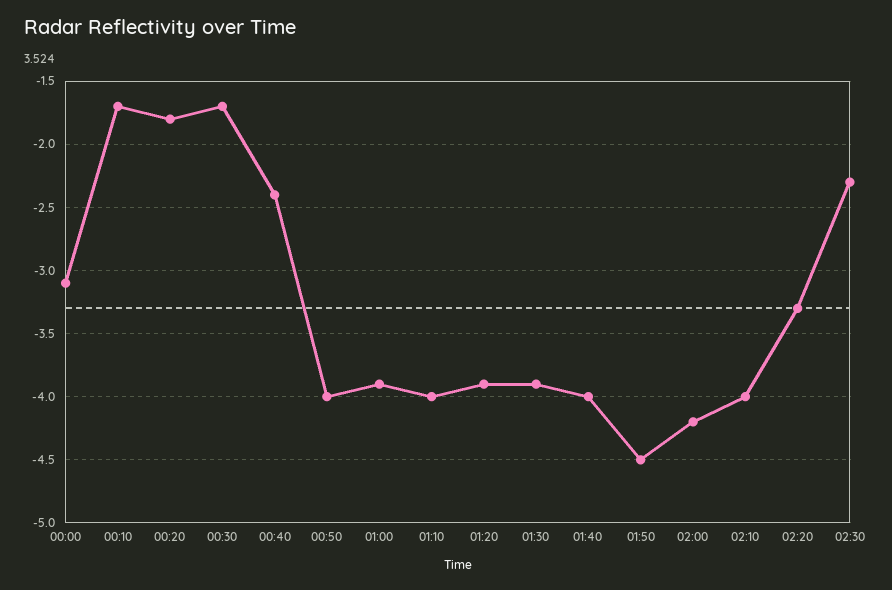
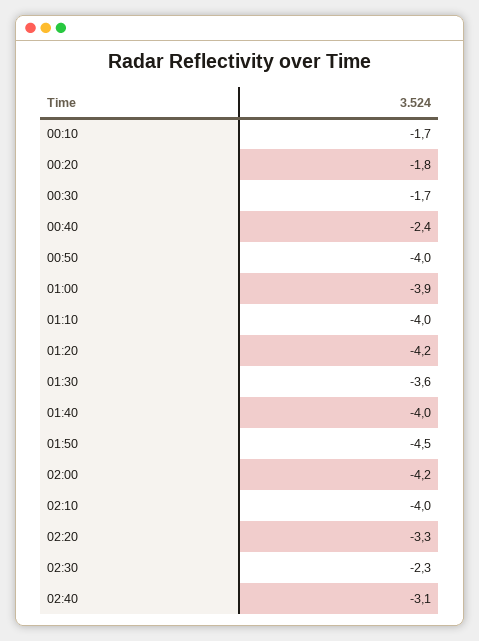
00:00: -3.1 -> none
01:20: -3.9 -> -4.2
01:30: -3.9 -> -3.6
02:40: none -> -3.1

